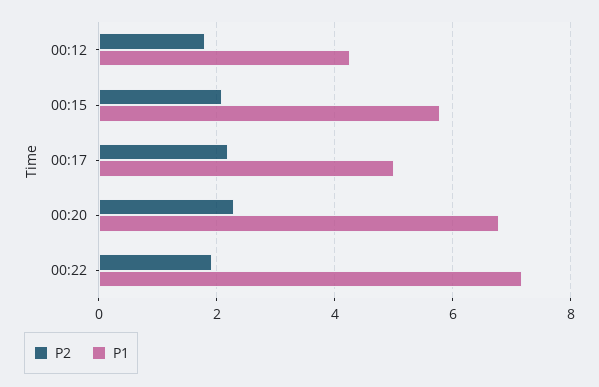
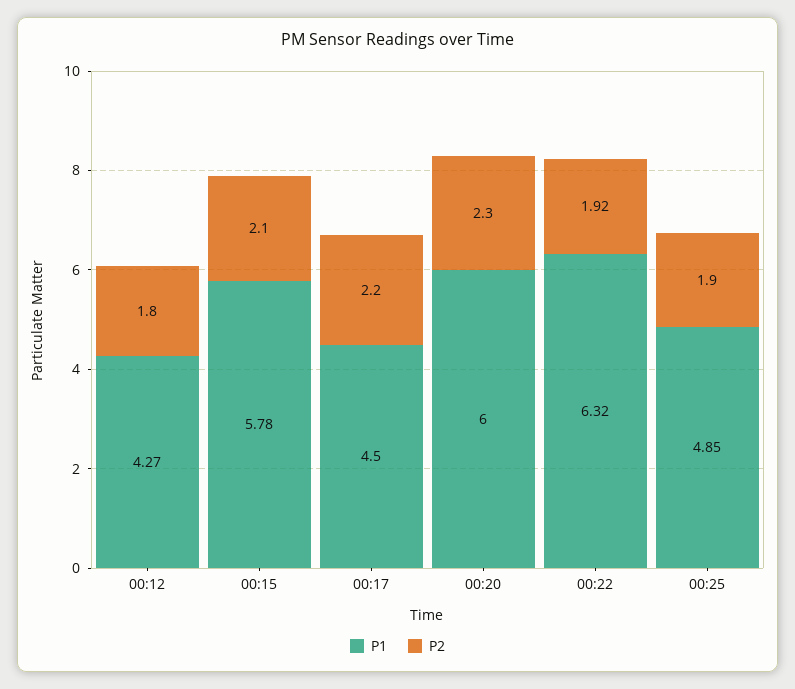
P1, 00:17: 5 -> 4.5
P1, 00:20: 6.8 -> 6
P1, 00:22: 7.2 -> 6.32
P1, 00:25: none -> 4.85
P2, 00:25: none -> 1.9

